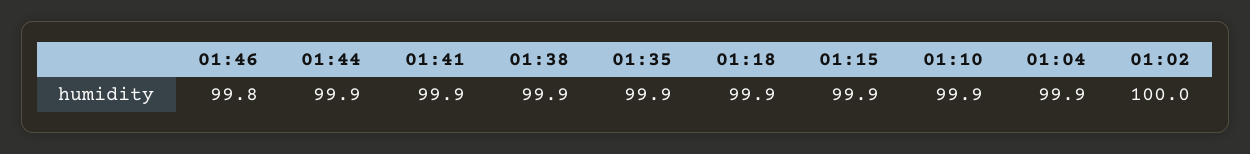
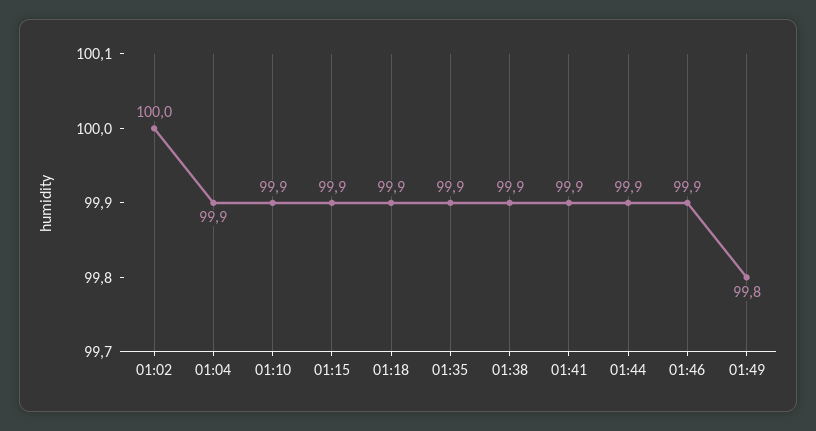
01:46: 99.8 -> 99.9
01:49: none -> 99.8

